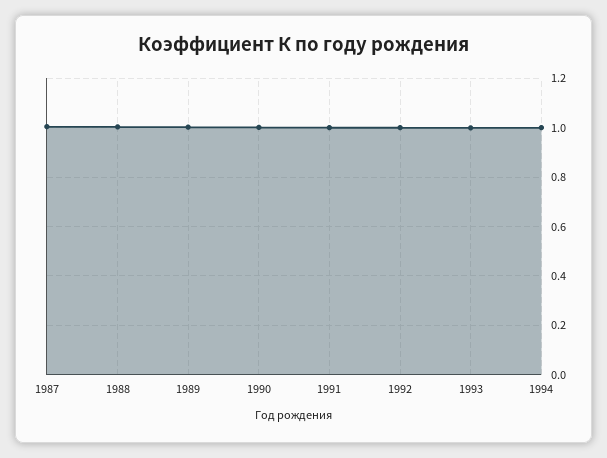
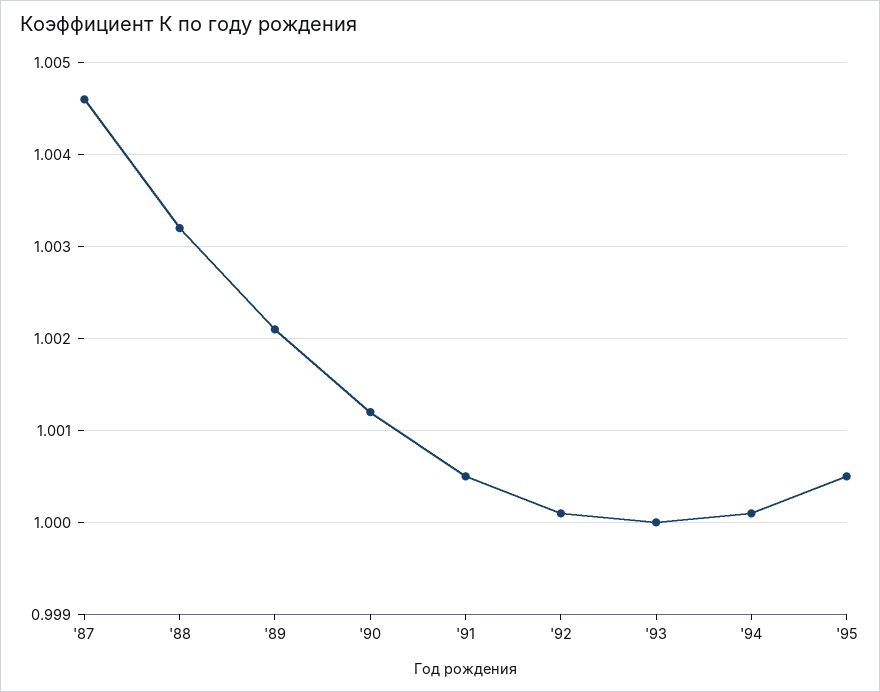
'95: none -> 1.0005

